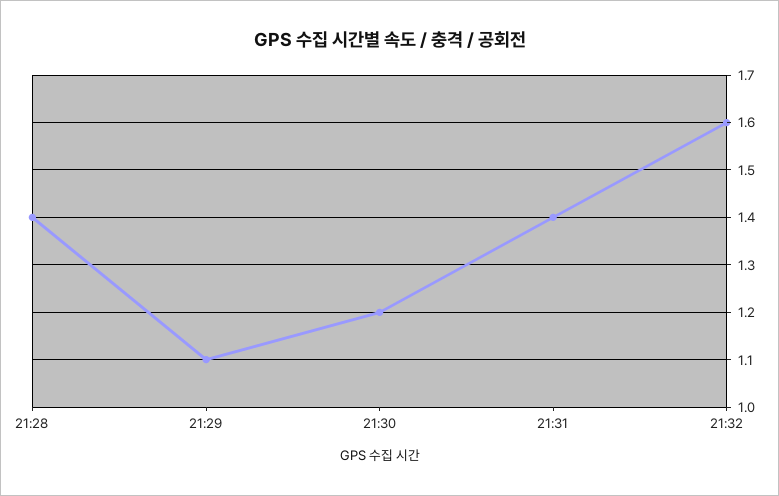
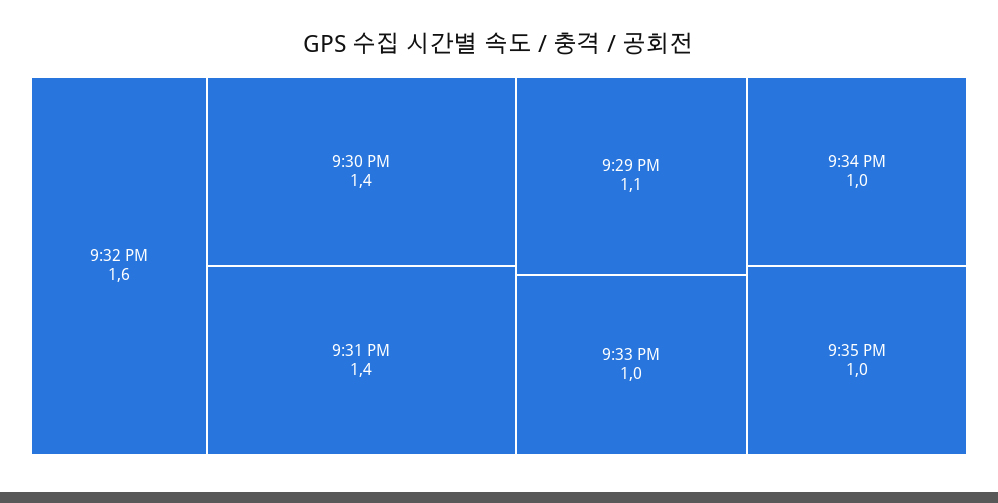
21:28: 1.4 -> none
21:30: 1.2 -> 1.4
9:33 PM: none -> 1
9:34 PM: none -> 1
9:35 PM: none -> 1

